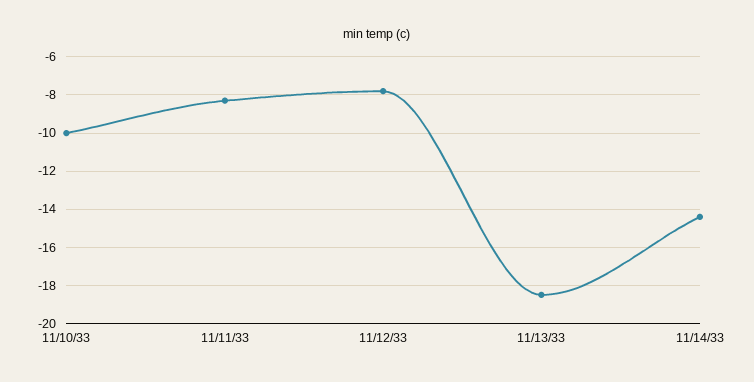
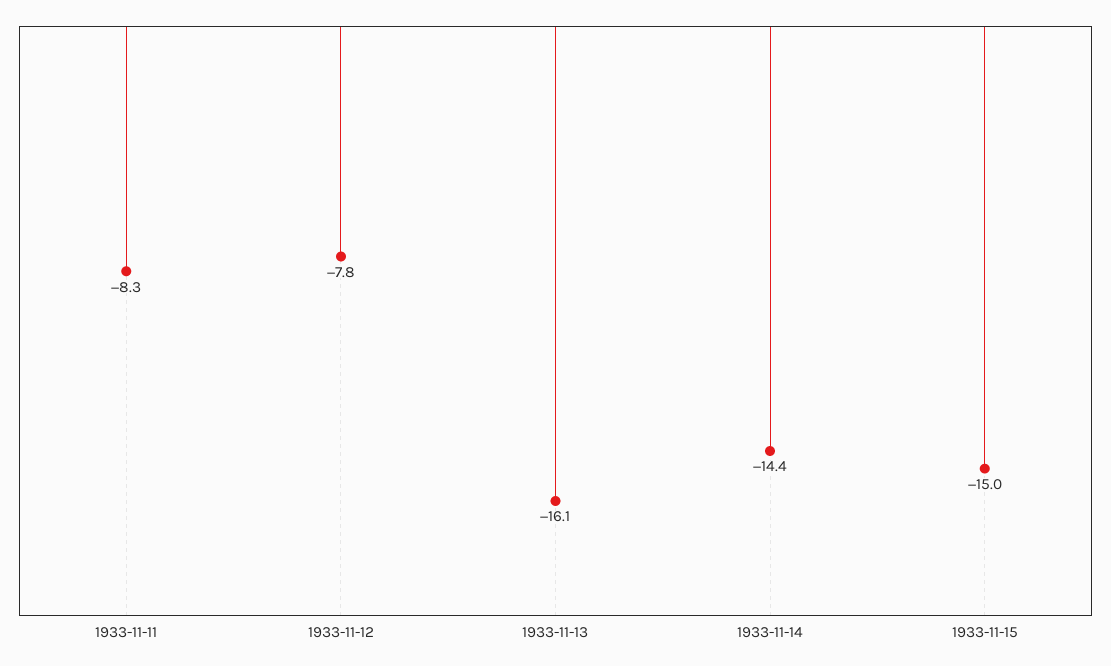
11/10/33: -10 -> none
11/13/33: -18.5 -> -16.1
1933-11-15: none -> -15

